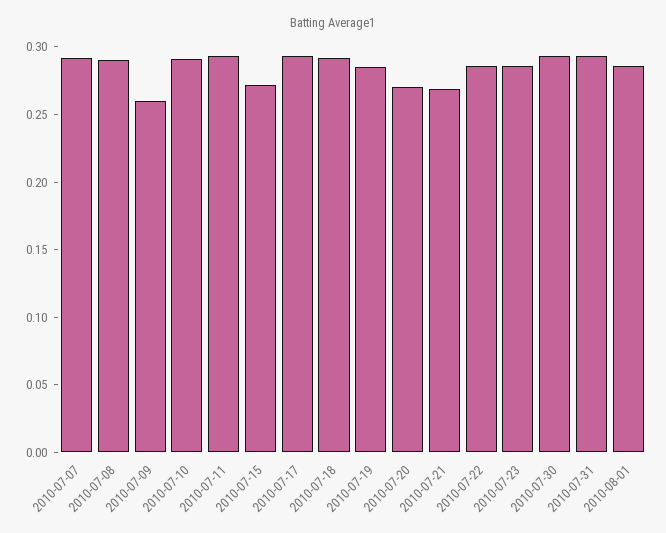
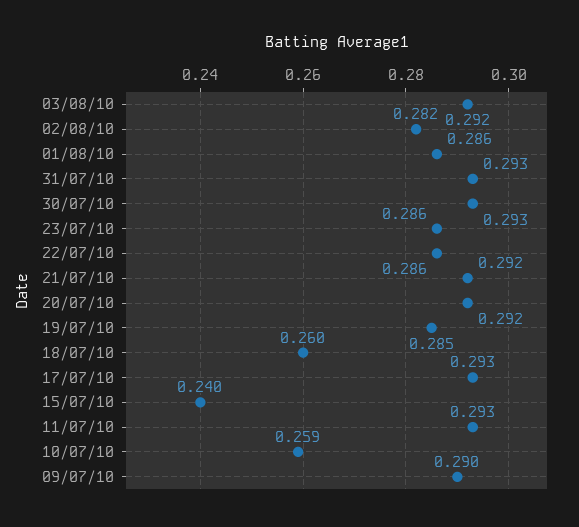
2010-07-07: 0.29 -> none
2010-07-08: 0.29 -> none
2010-07-09: 0.26 -> 0.29
2010-07-10: 0.29 -> 0.259
2010-07-15: 0.27 -> 0.24
2010-07-18: 0.29 -> 0.26
2010-07-20: 0.27 -> 0.292
2010-07-21: 0.27 -> 0.292
03/08/10: none -> 0.292
02/08/10: none -> 0.282

